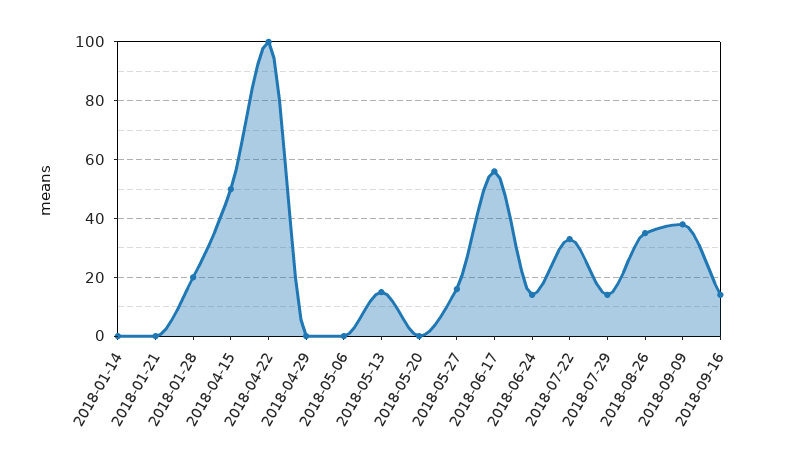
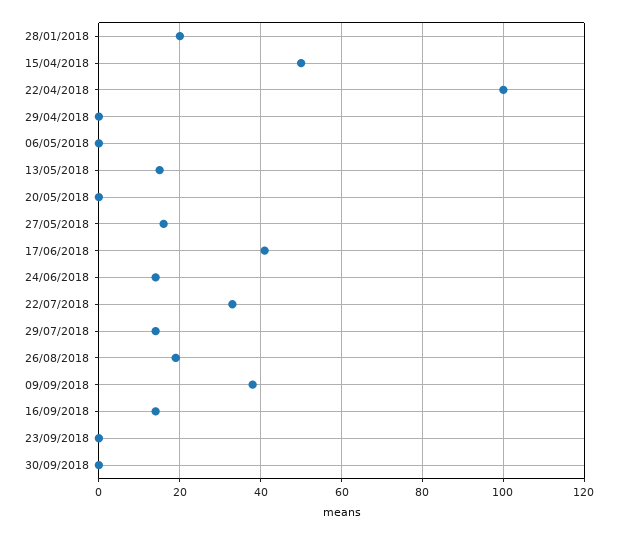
2018-01-14: 0 -> none
2018-01-21: 0 -> none
2018-06-17: 55 -> 40
2018-08-26: 35 -> 20
23/09/2018: none -> 0
30/09/2018: none -> 0

